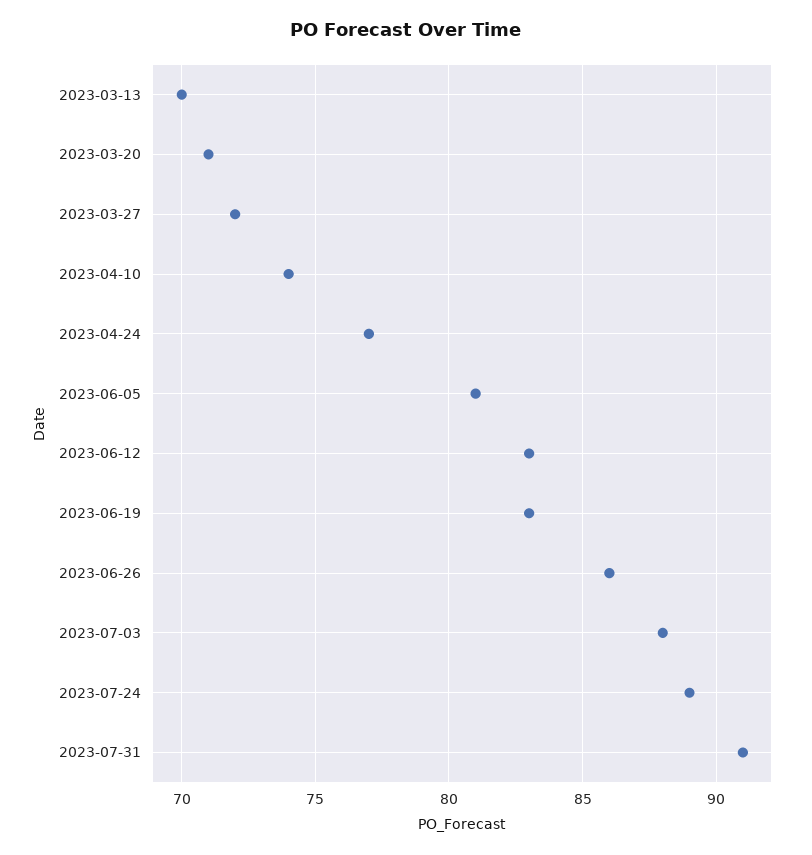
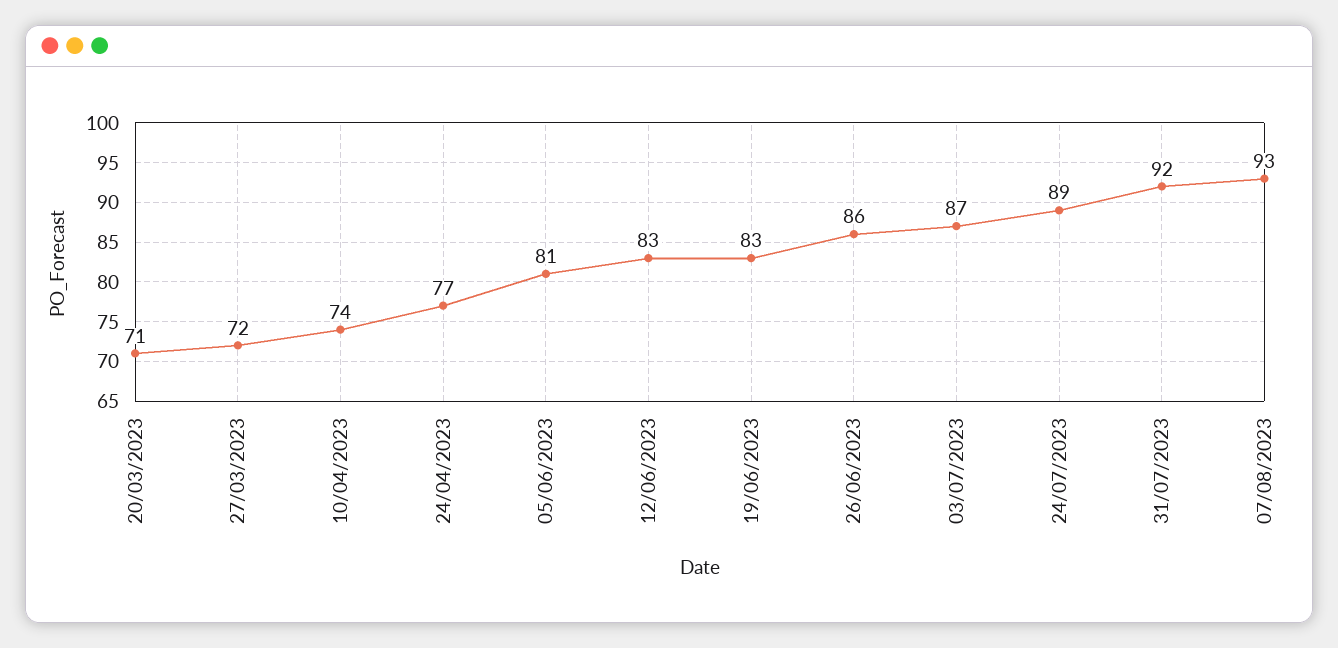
2023-03-13: 70 -> none
2023-07-03: 88 -> 87
2023-07-31: 91 -> 92
07/08/2023: none -> 93

